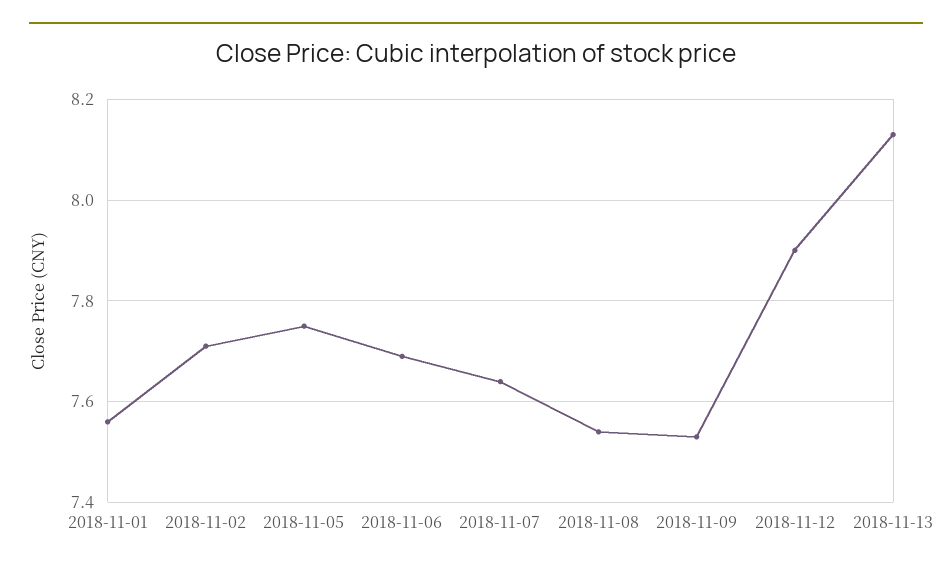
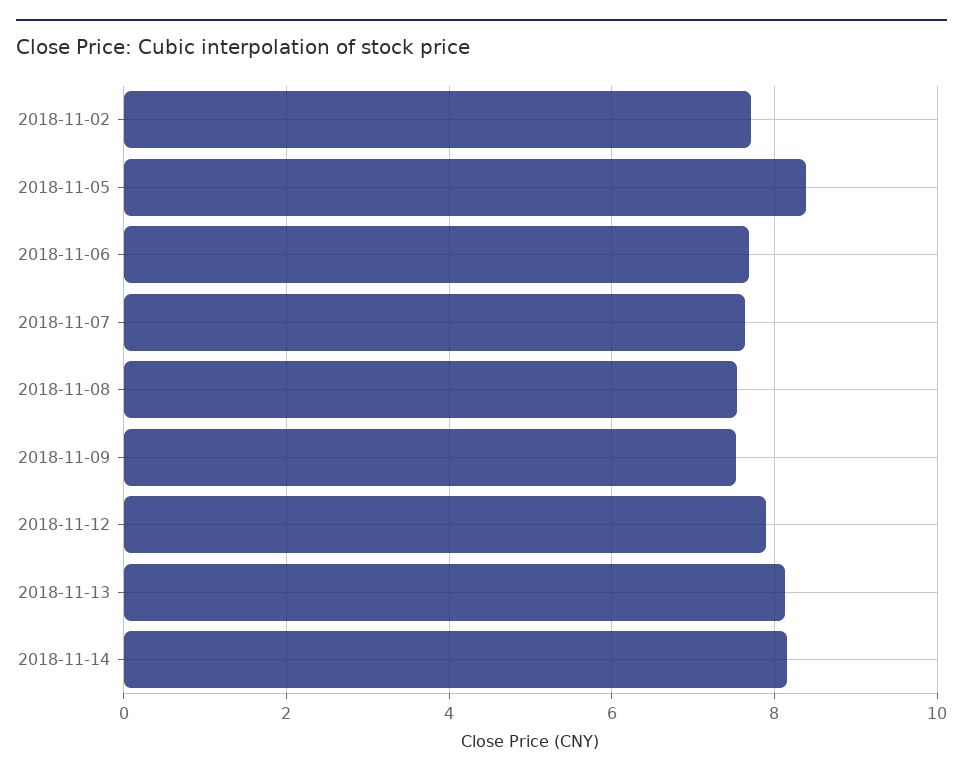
2018-11-01: 7.55 -> none
2018-11-05: 7.75 -> 8.4
2018-11-14: none -> 8.2

